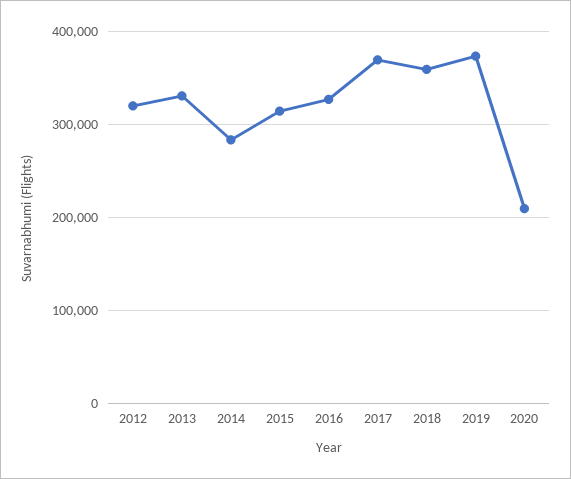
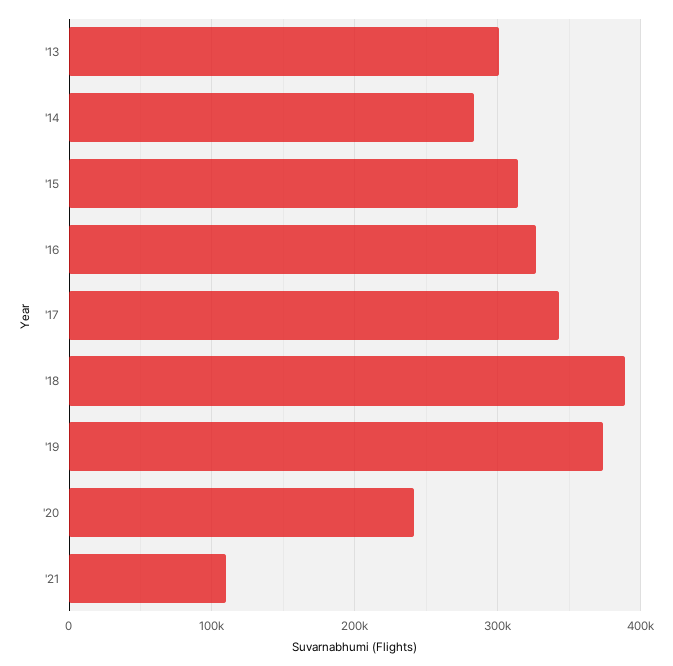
2012: 320000 -> none
2013: 330000 -> 300000
2017: 370000 -> 340000
2018: 360000 -> 390000
2020: 210000 -> 240000
'21: none -> 110000

